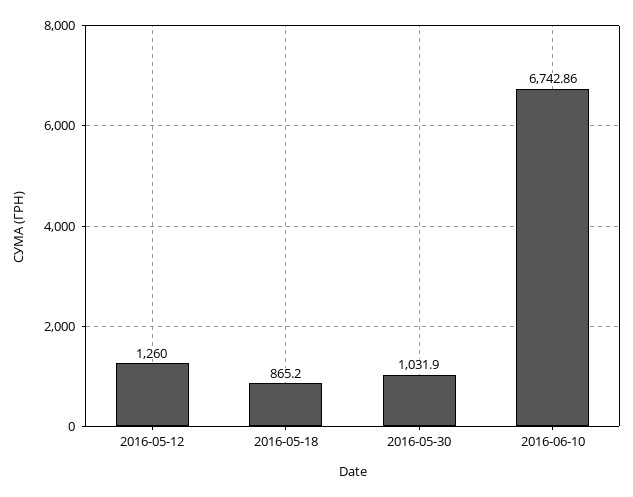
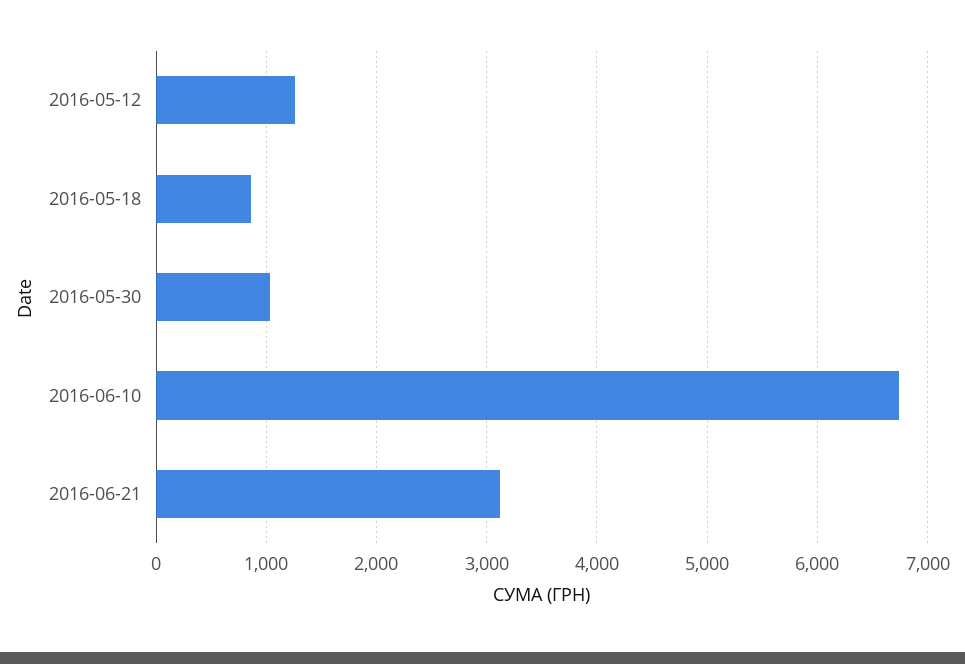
2016-06-21: none -> 3100

